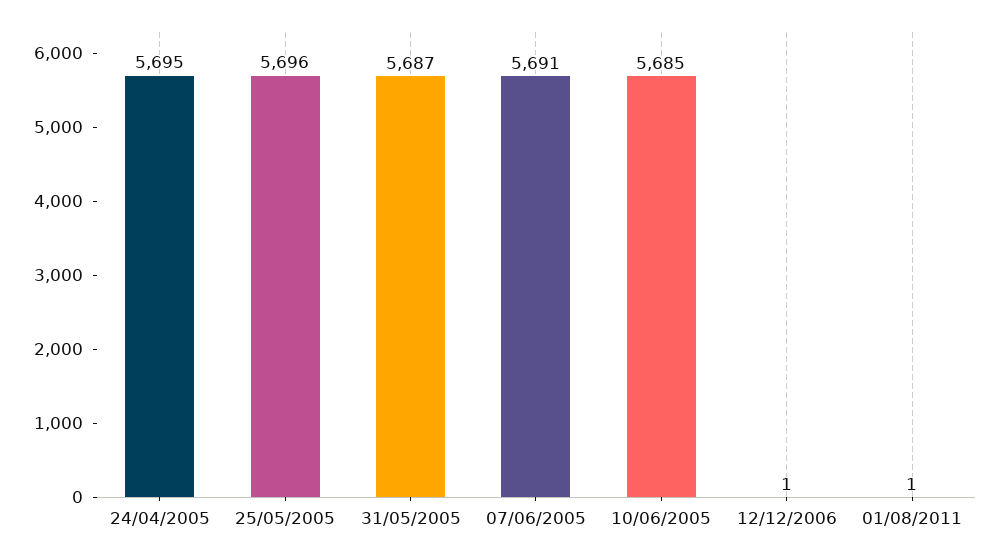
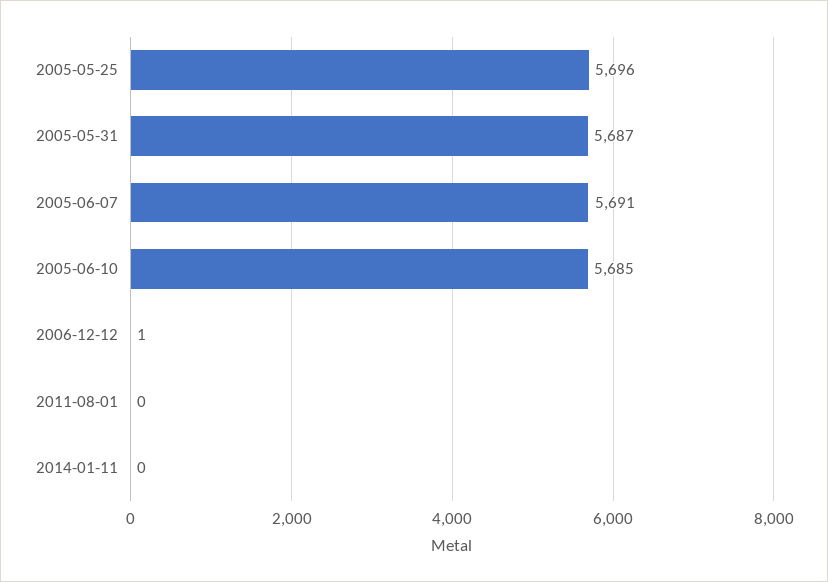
24/04/2005: 5695 -> none
01/08/2011: 1 -> 0
2014-01-11: none -> 0

